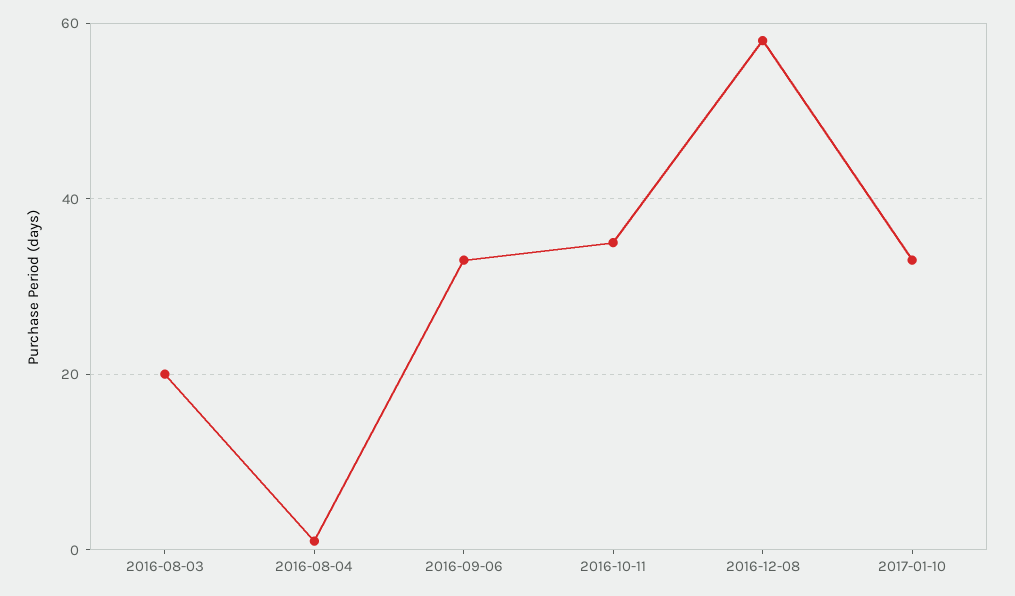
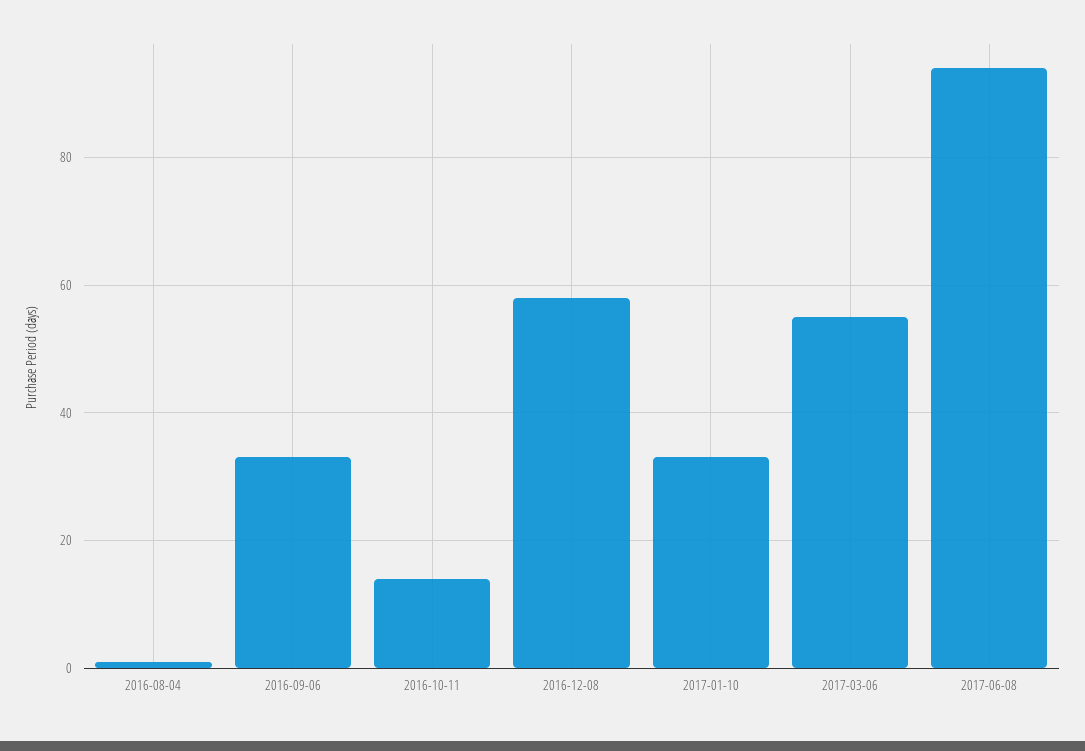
2016-08-03: 20 -> none
2016-10-11: 35 -> 15
2017-03-06: none -> 55
2017-06-08: none -> 95

